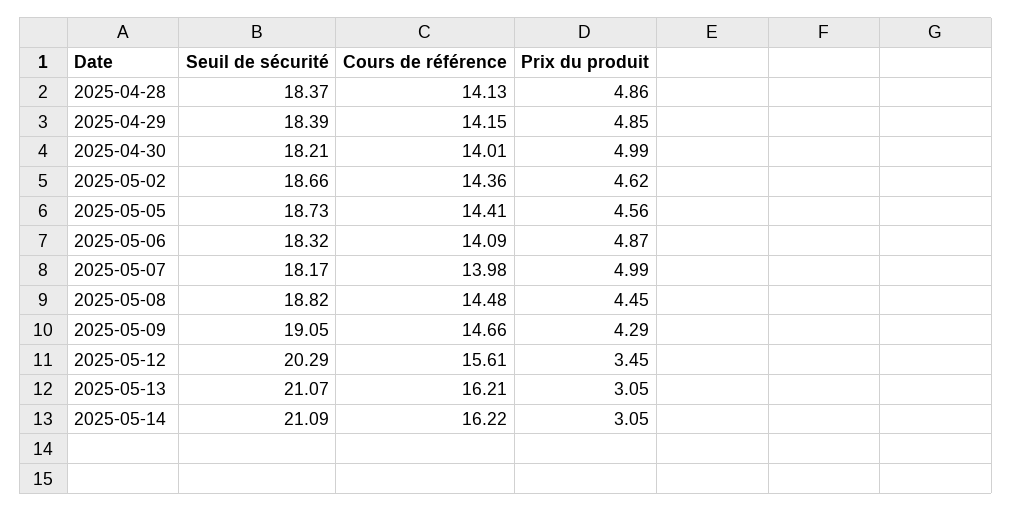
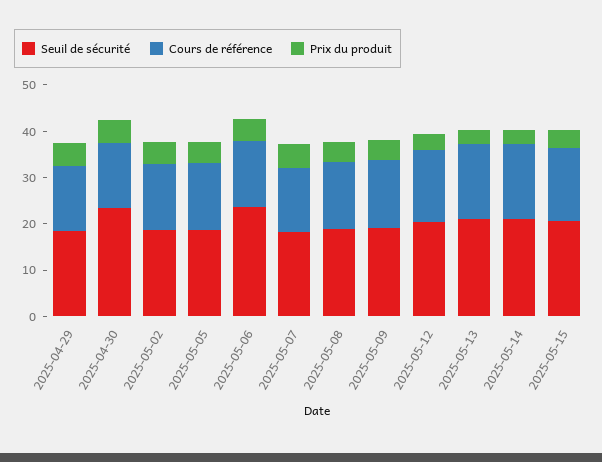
Seuil de sécurité, 2025-04-28: 18.37 -> none
Cours de référence, 2025-04-28: 14.13 -> none
Prix du produit, 2025-04-28: 4.86 -> none
Seuil de sécurité, 2025-04-30: 18.21 -> 24
Seuil de sécurité, 2025-05-06: 18.32 -> 24
Seuil de sécurité, 2025-05-15: none -> 20
Cours de référence, 2025-05-15: none -> 16
Prix du produit, 2025-05-15: none -> 4

